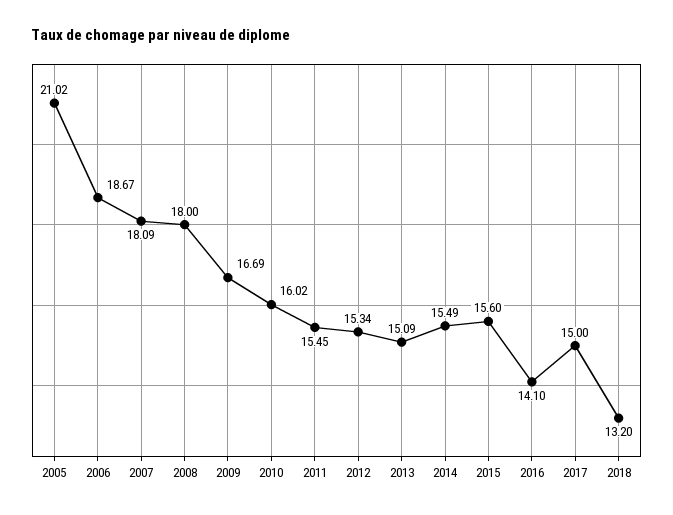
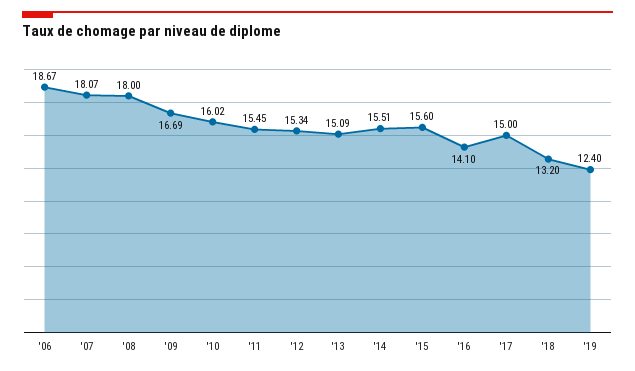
2005: 21.02 -> none
2007: 18.09 -> 18.07
2014: 15.49 -> 15.51
'19: none -> 12.4

